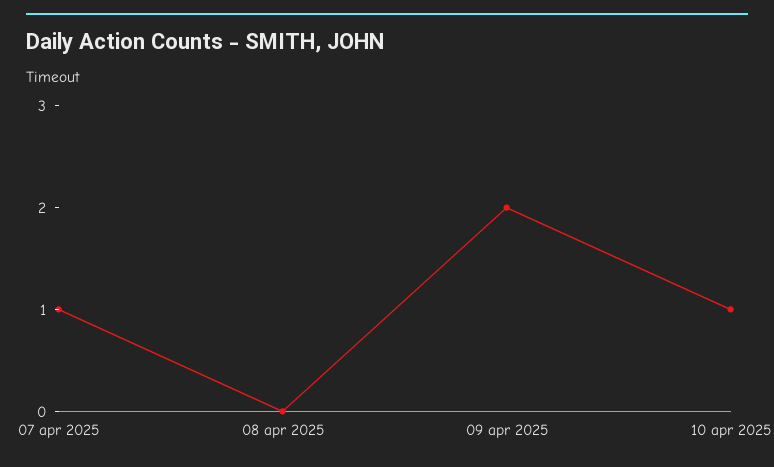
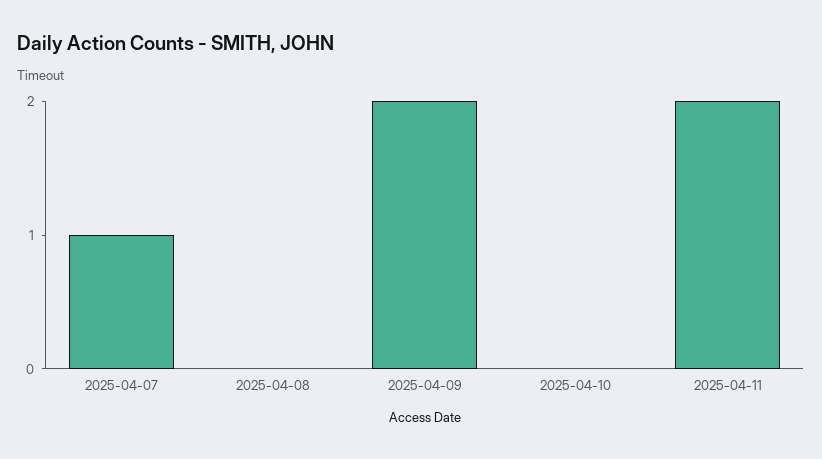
10 apr 2025: 1 -> 0
2025-04-11: none -> 2

